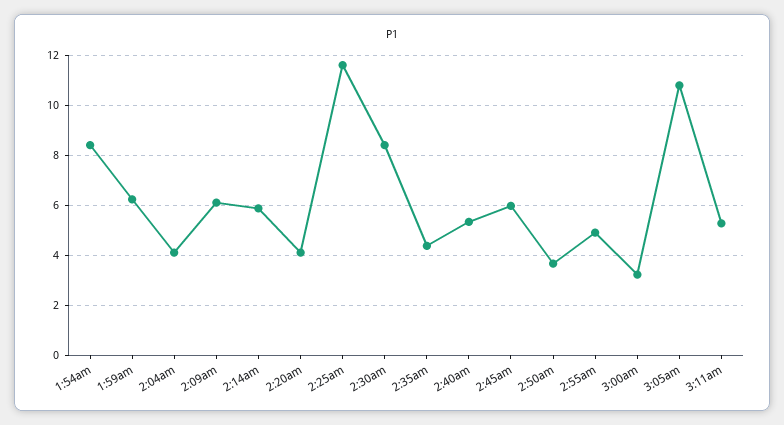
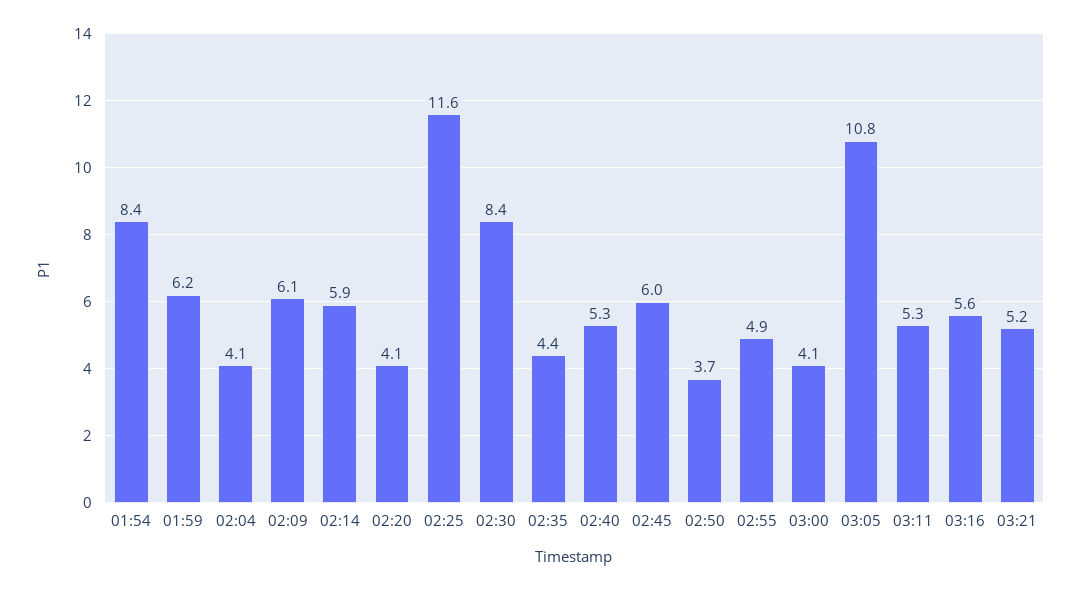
3:00am: 3.25 -> 4.1
03:16: none -> 5.6
03:21: none -> 5.2

